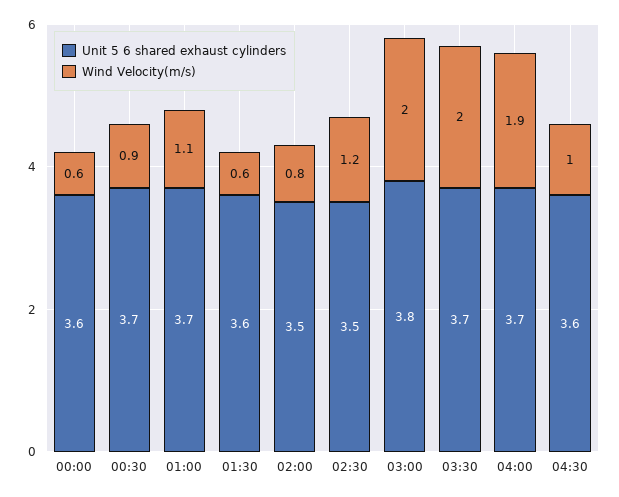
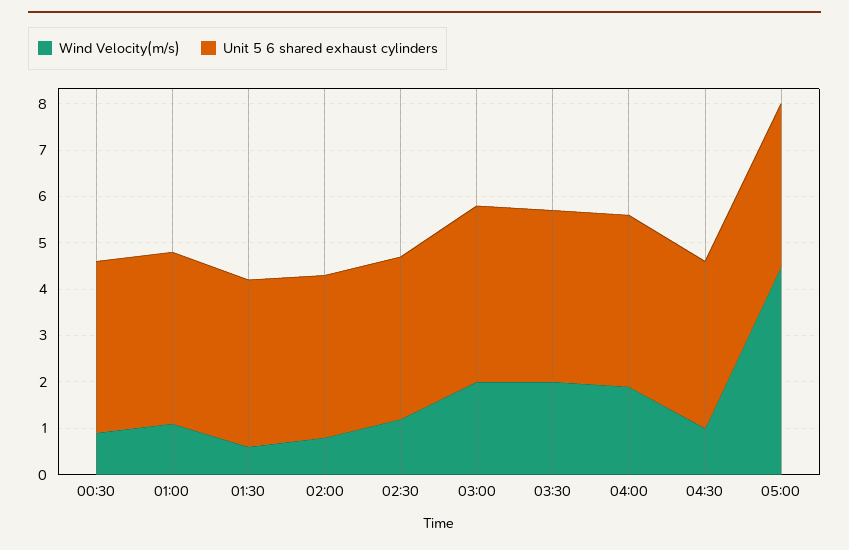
Unit 5 6 shared exhaust cylinders, 00:00: 3.6 -> none
Wind Velocity(m/s), 00:00: 0.6 -> none
Wind Velocity(m/s), 05:00: none -> 4.5
Unit 5 6 shared exhaust cylinders, 05:00: none -> 3.5

